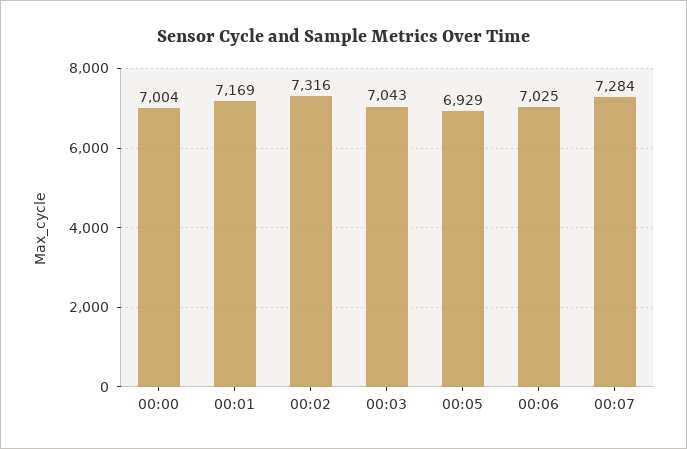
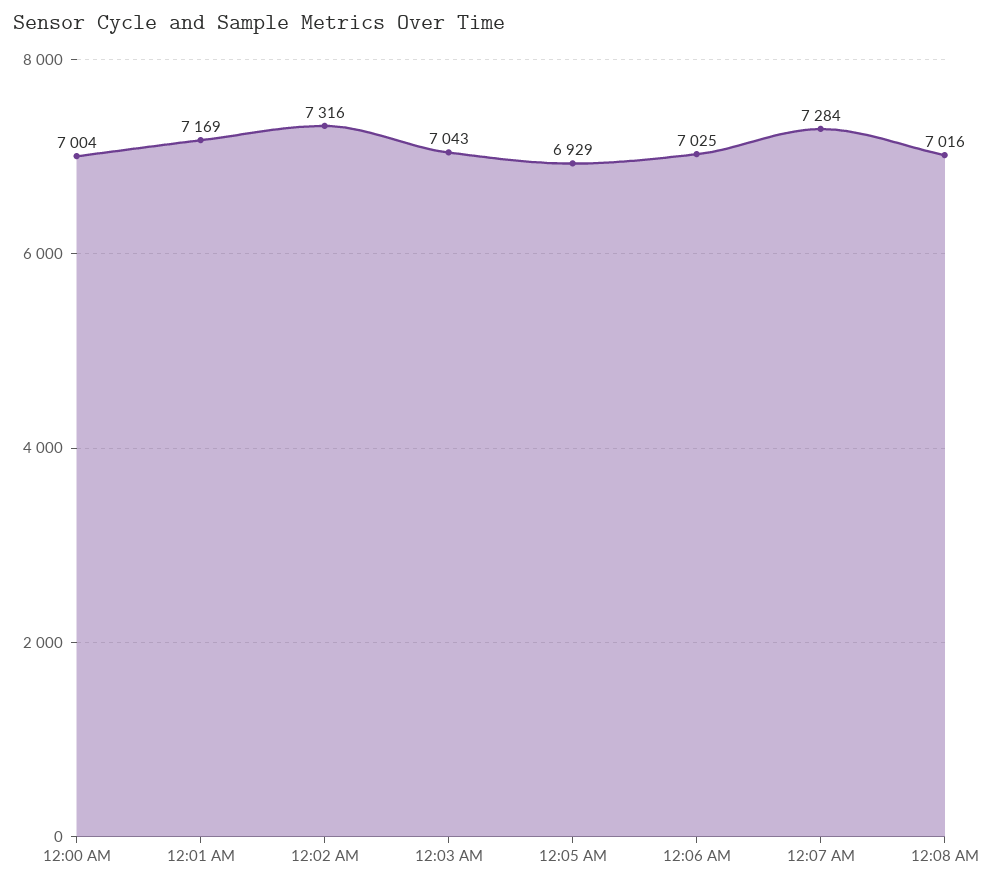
12:08 AM: none -> 7016

